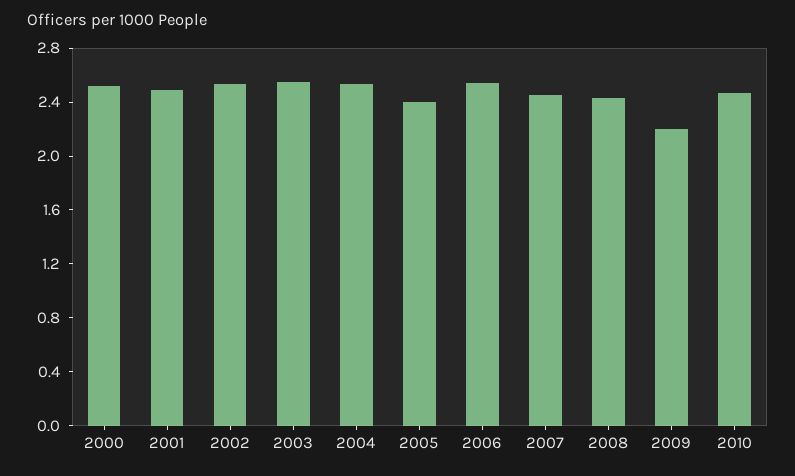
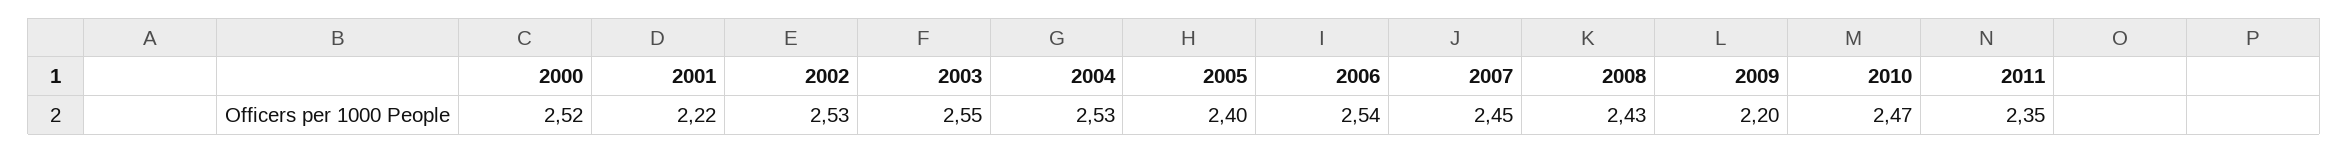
2001: 2.5 -> 2.22
2011: none -> 2.35

